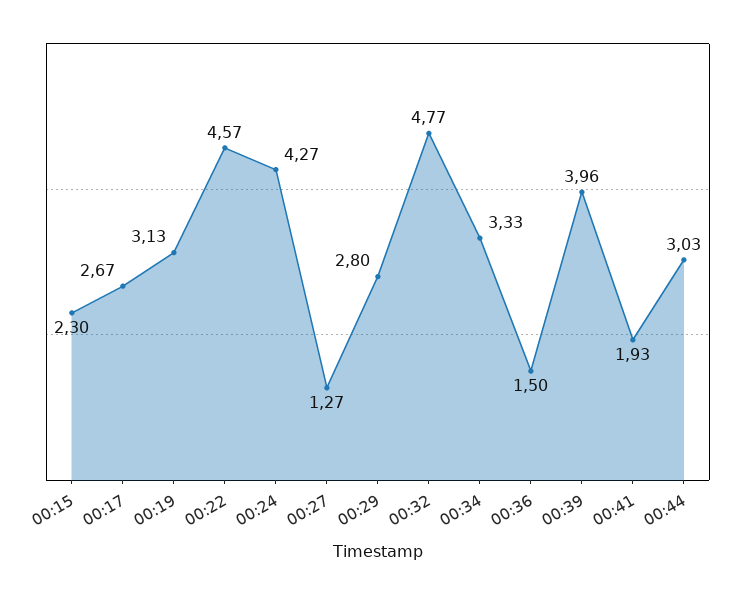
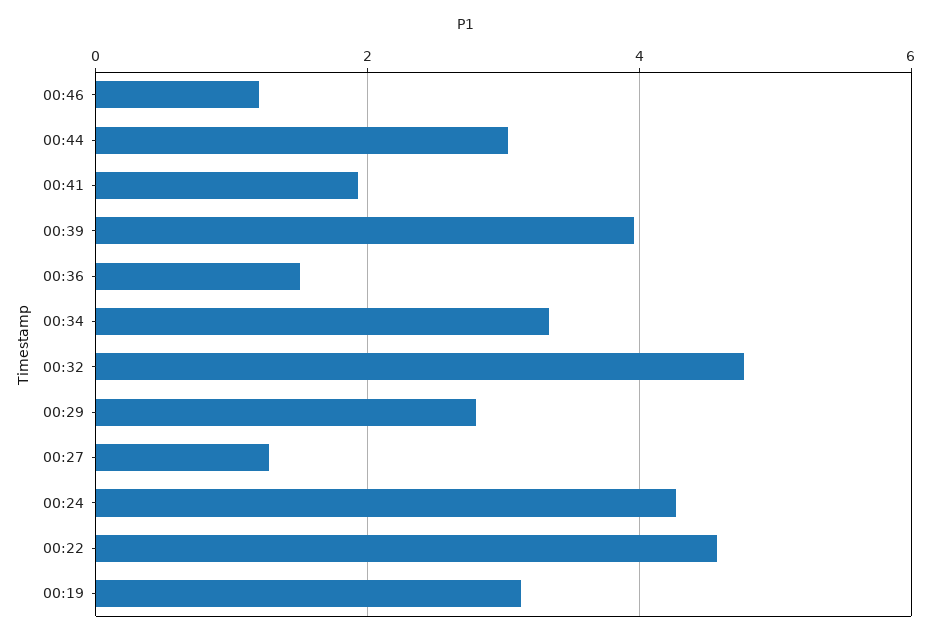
00:15: 2.3 -> none
00:17: 2.67 -> none
00:46: none -> 1.2

